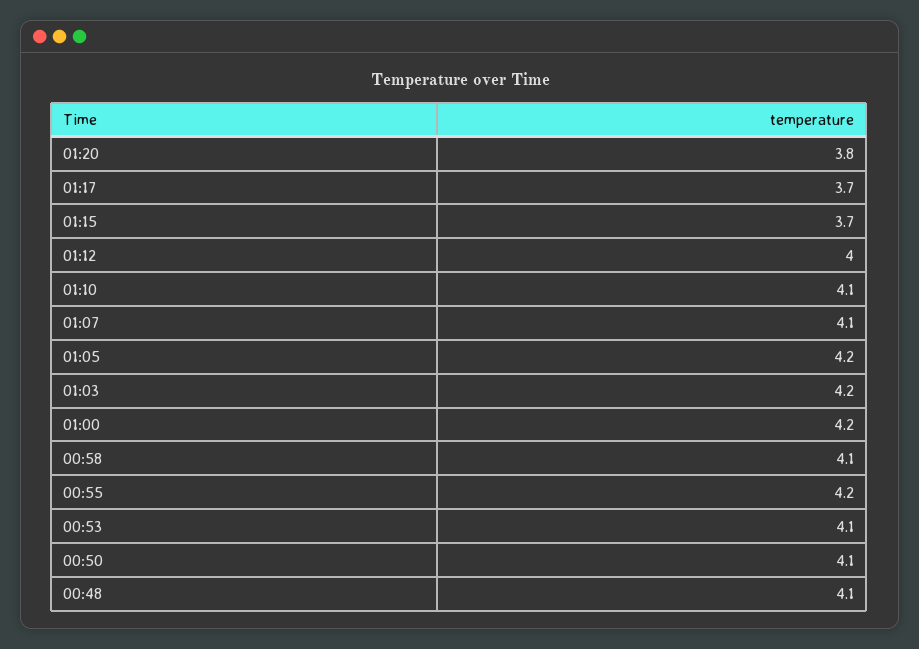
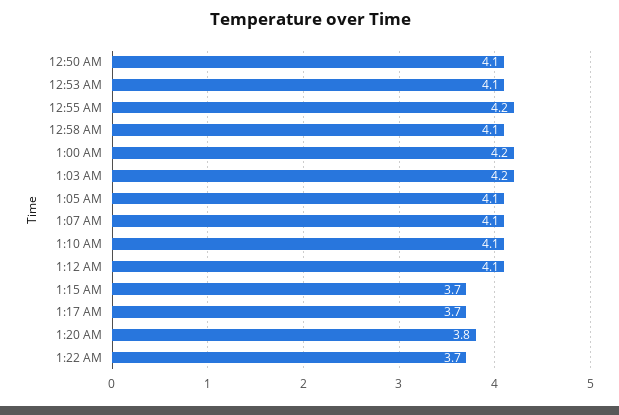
01:12: 4 -> 4.1
01:05: 4.2 -> 4.1
00:48: 4.1 -> none
1:22 AM: none -> 3.7

